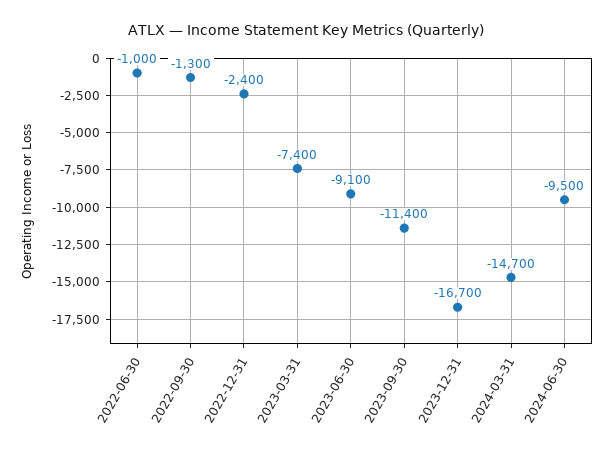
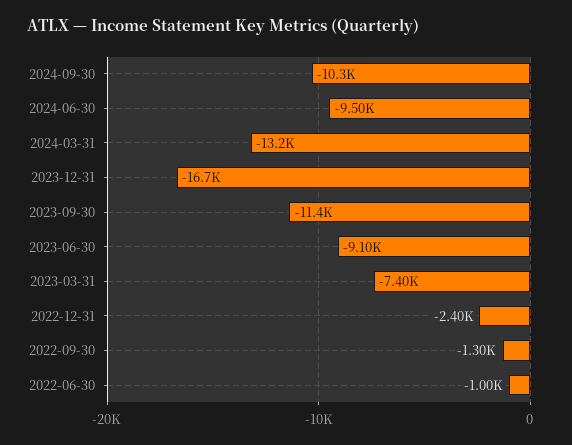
2024-03-31: -14700 -> -13200
2024-09-30: none -> -10300

